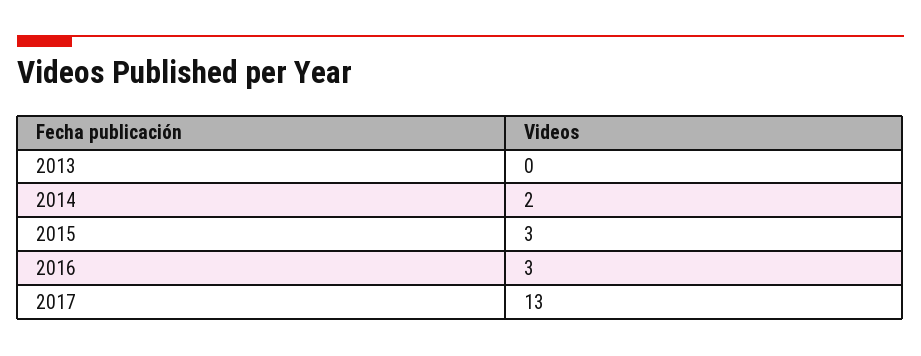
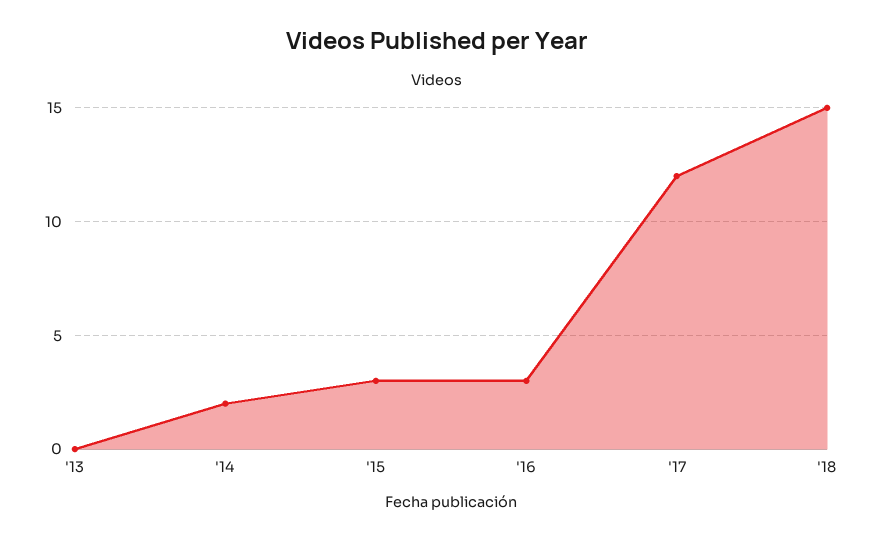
2017: 13 -> 12
'18: none -> 15

